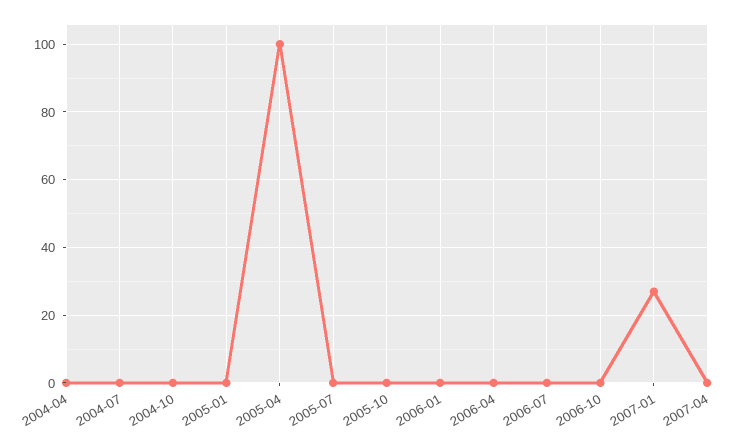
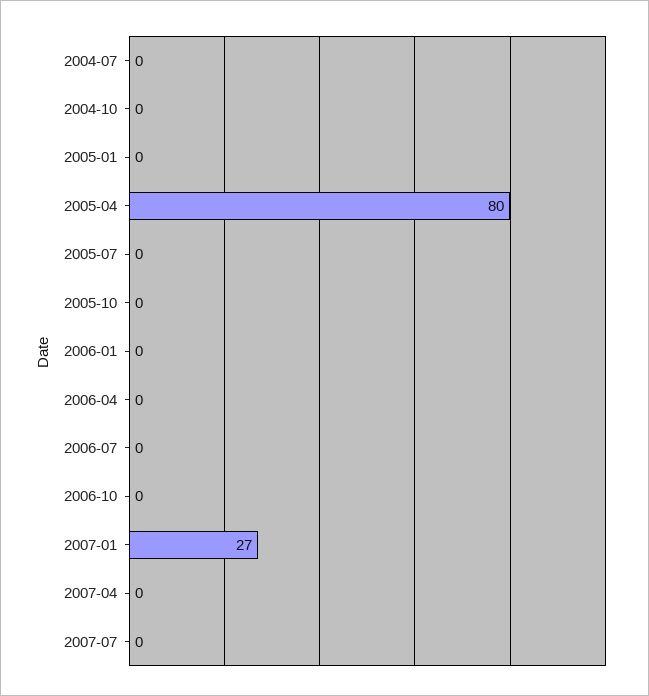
2004-04: 0 -> none
2005-04: 100 -> 80
2007-07: none -> 0

